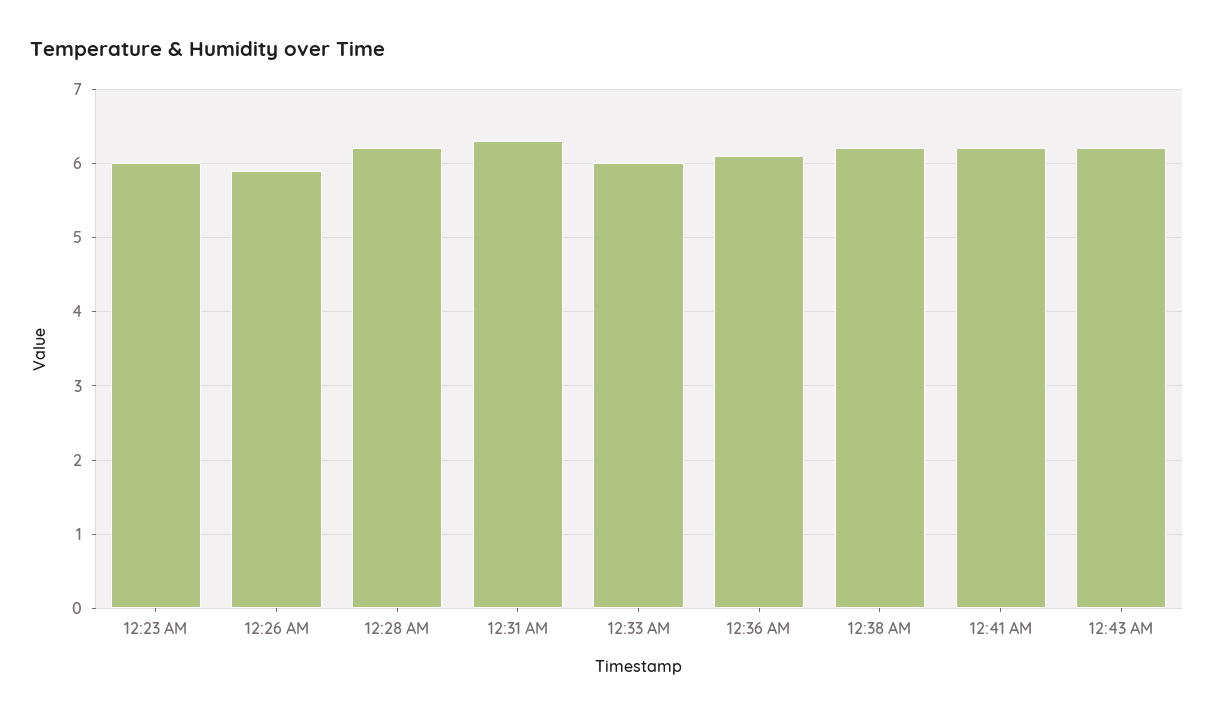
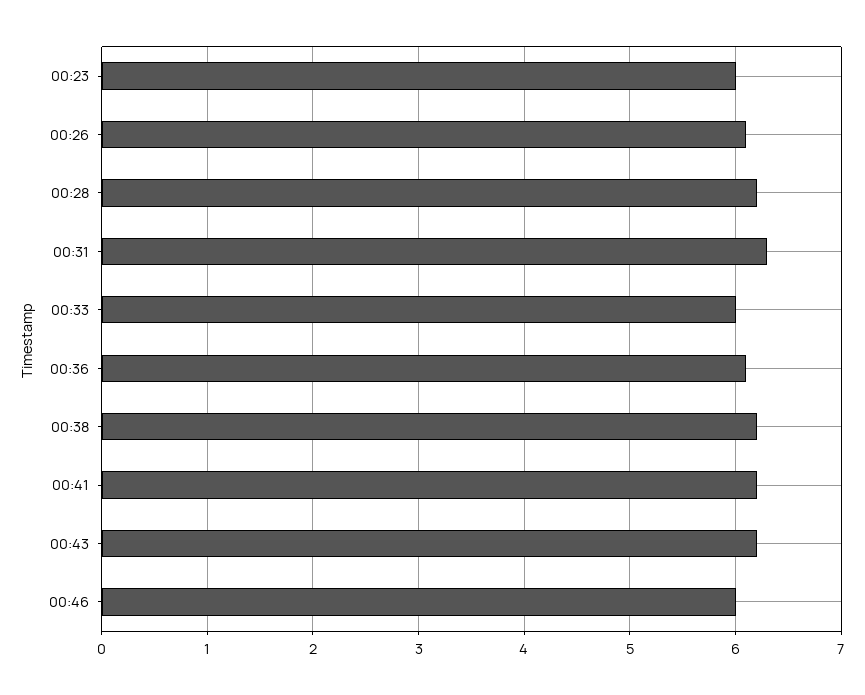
12:26 AM: 5.9 -> 6.1
00:46: none -> 6

